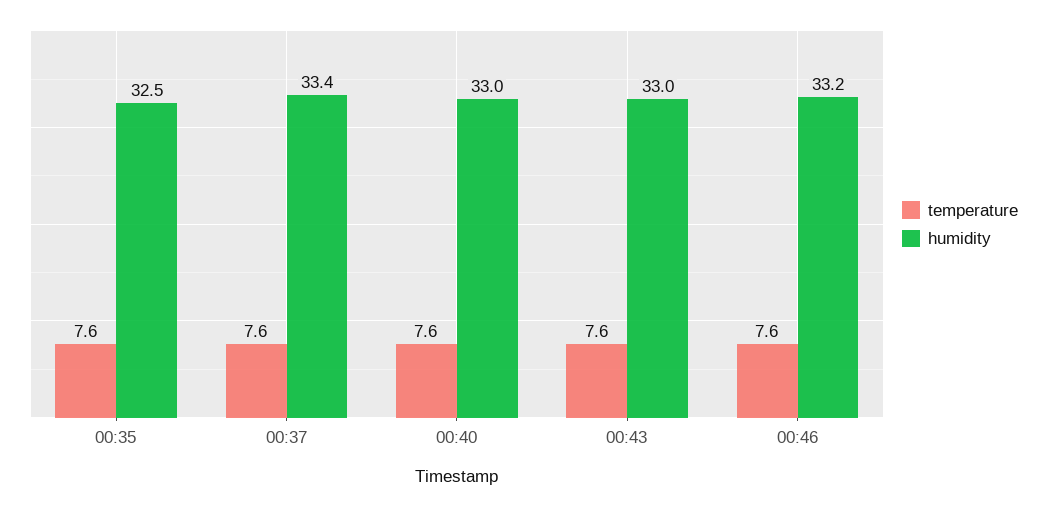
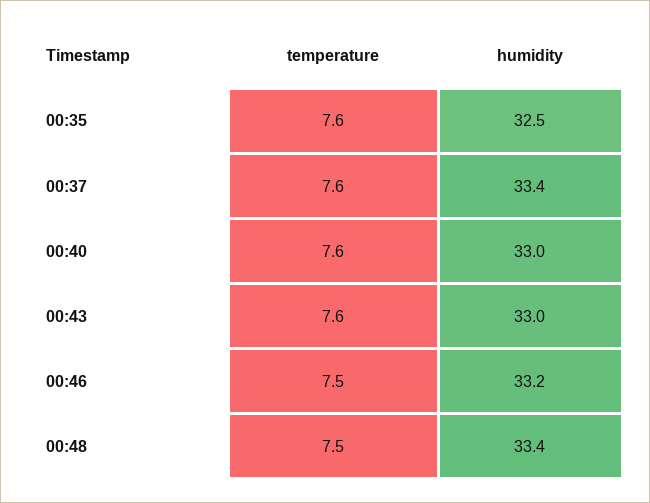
temperature, 00:46: 7.6 -> 7.5
temperature, 00:48: none -> 7.5
humidity, 00:48: none -> 33.4

